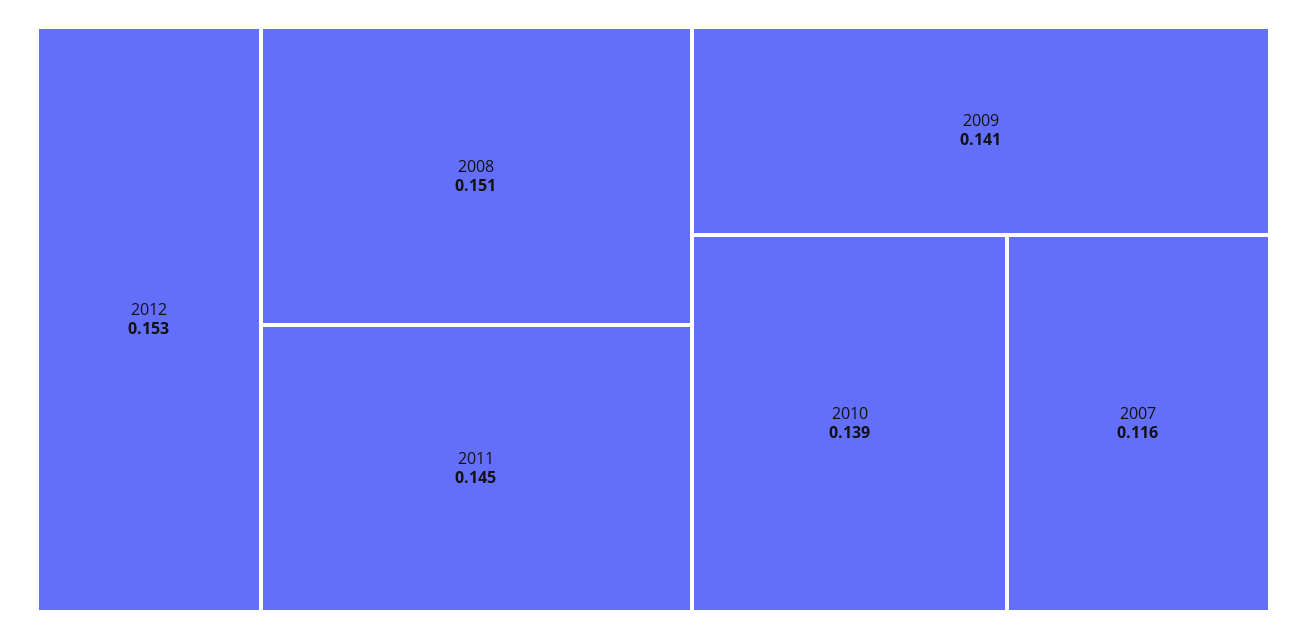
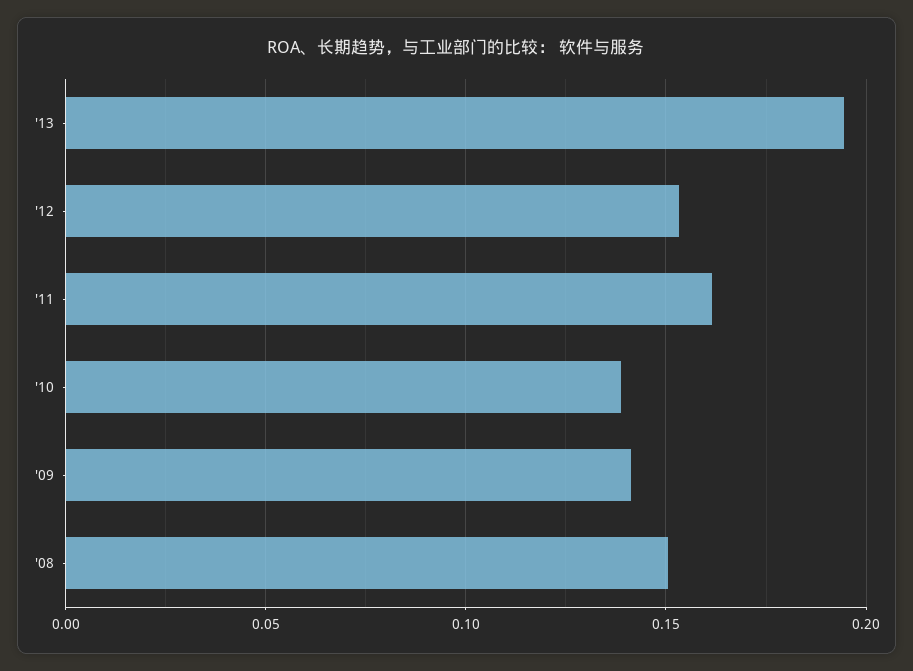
2011: 0.145 -> 0.16
2007: 0.116 -> none
'13: none -> 0.195

